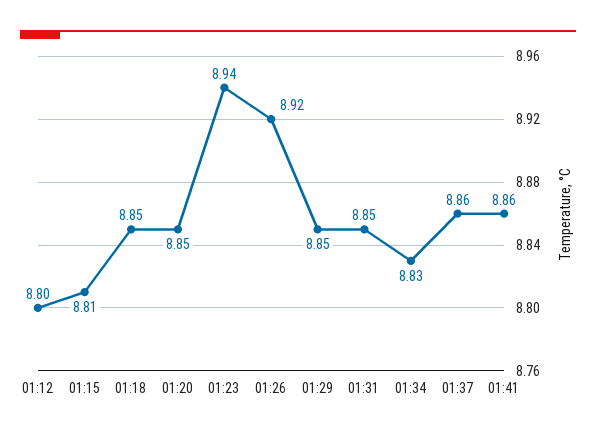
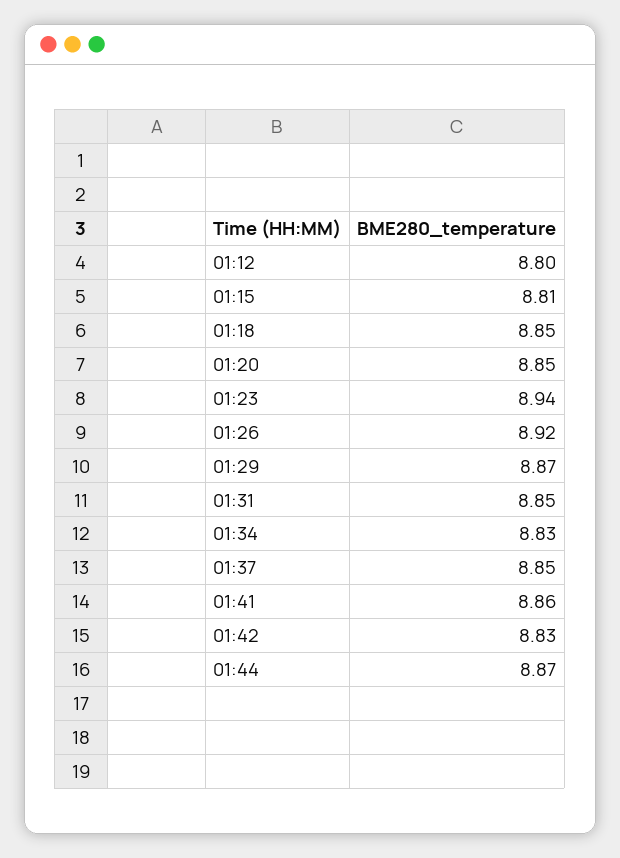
01:29: 8.85 -> 8.87
01:37: 8.86 -> 8.85
01:42: none -> 8.83
01:44: none -> 8.87

